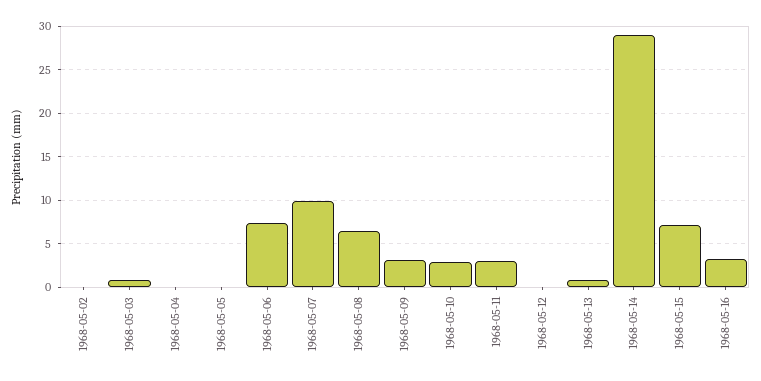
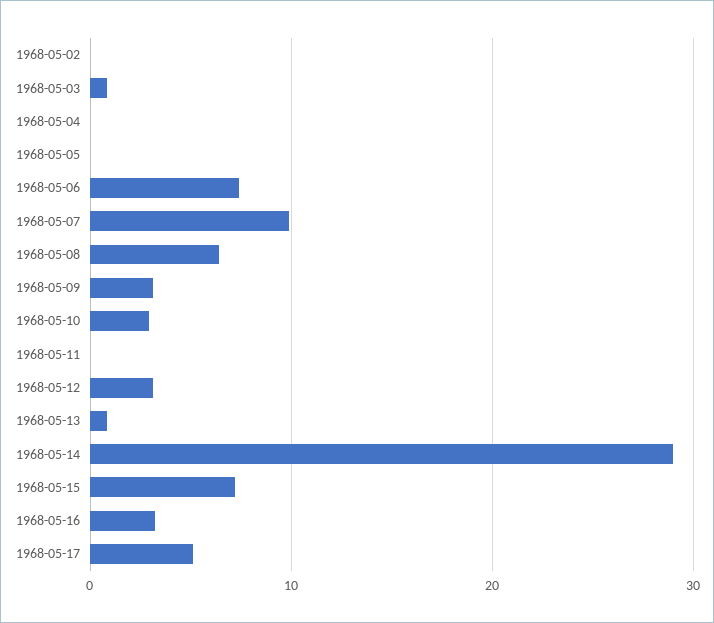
1968-05-11: 3 -> 0
1968-05-12: 0 -> 3
1968-05-17: none -> 5

